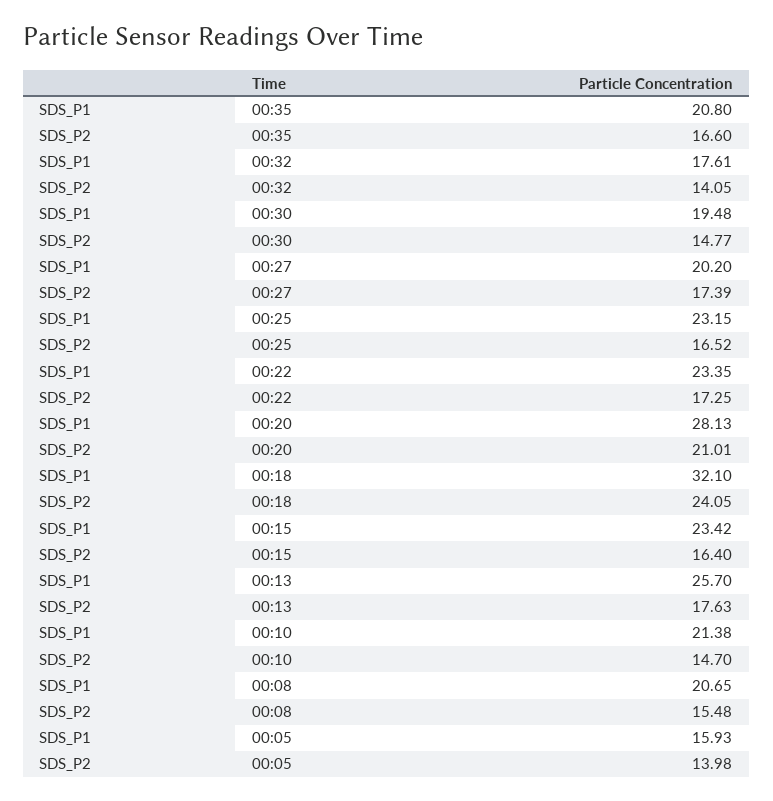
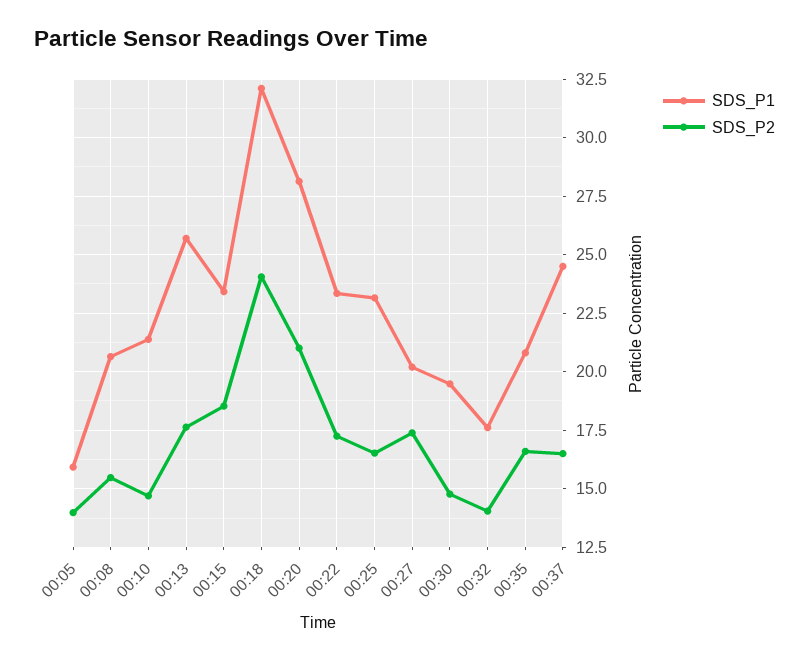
SDS_P2, 00:15: 16.4 -> 18.5
SDS_P1, 00:37: none -> 24.5
SDS_P2, 00:37: none -> 16.5

